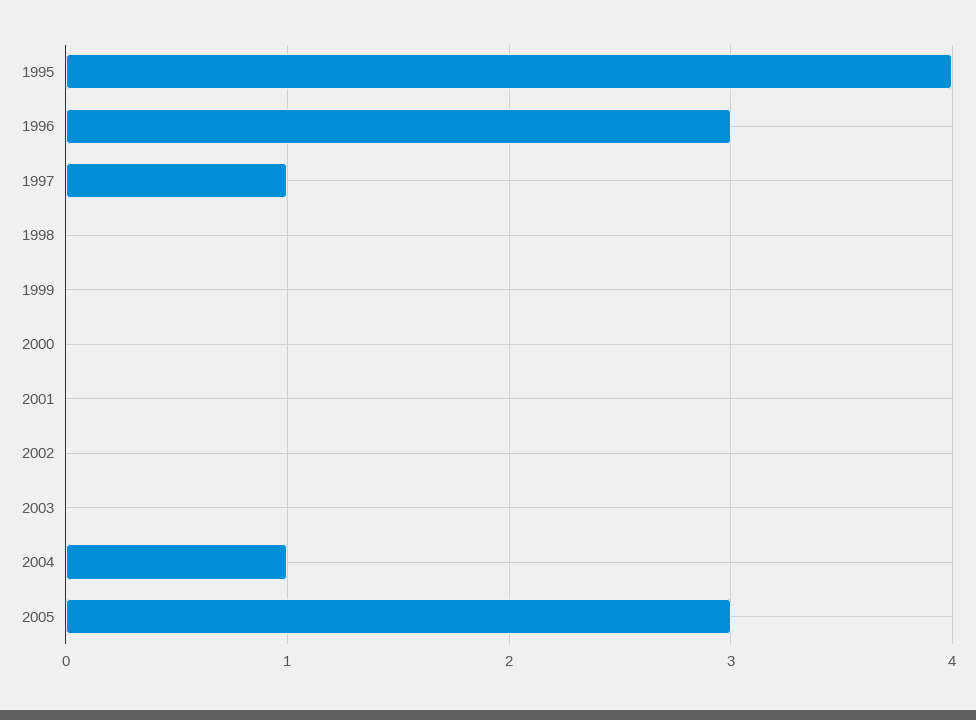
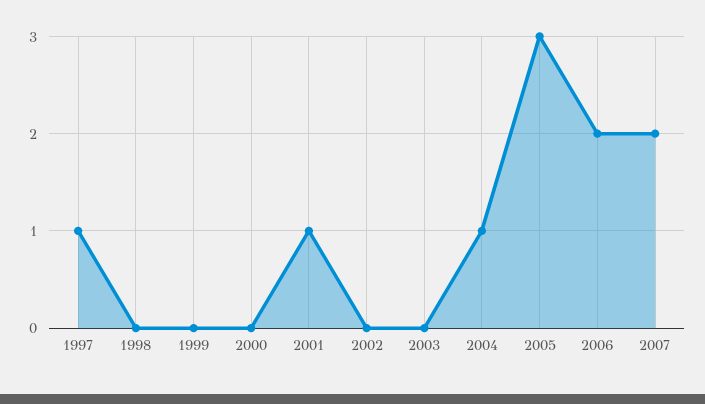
1995: 4 -> none
1996: 3 -> none
2001: 0 -> 1
2006: none -> 2
2007: none -> 2

